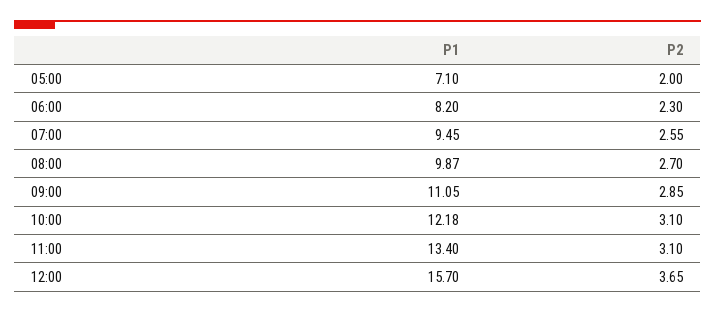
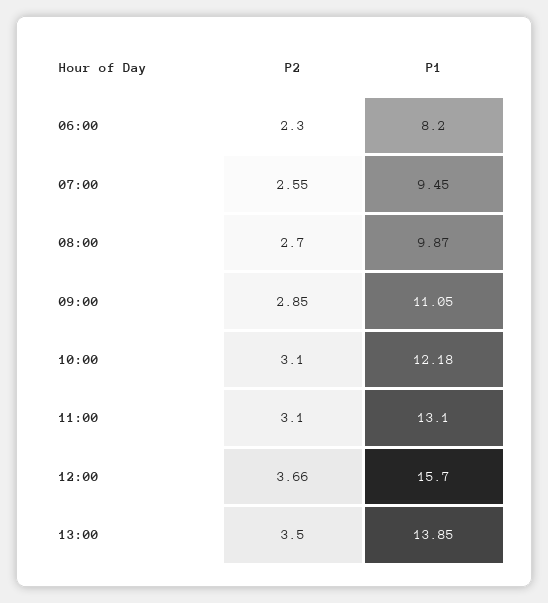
P1, 05:00: 7.1 -> none
P2, 05:00: 2 -> none
P1, 11:00: 13.4 -> 13.1
P2, 12:00: 3.65 -> 3.66
P2, 13:00: none -> 3.5
P1, 13:00: none -> 13.85

